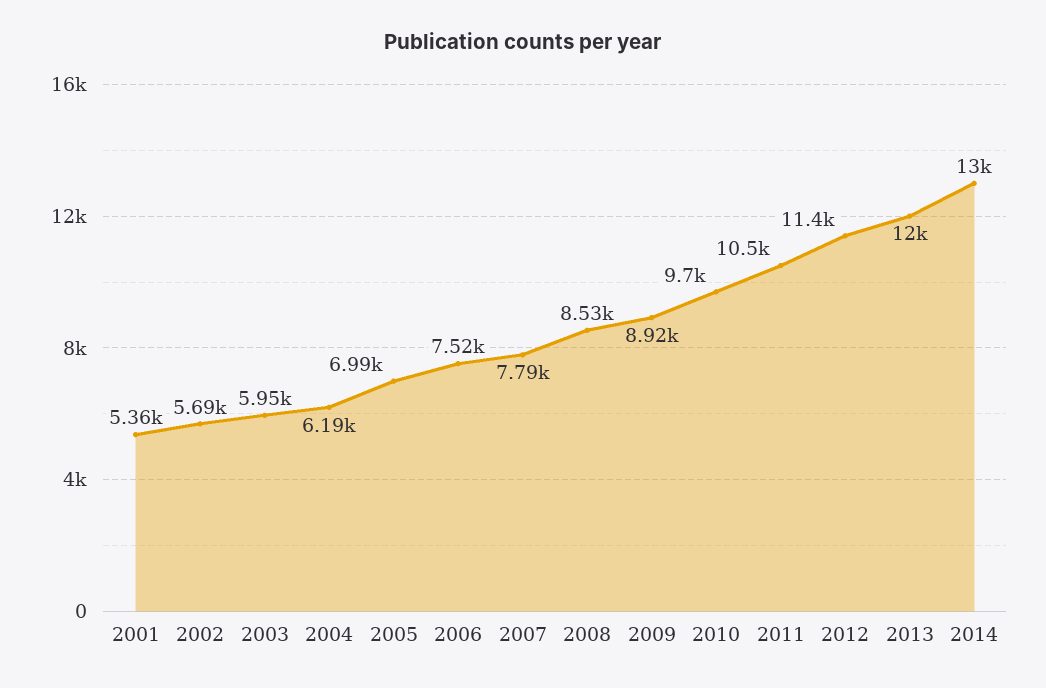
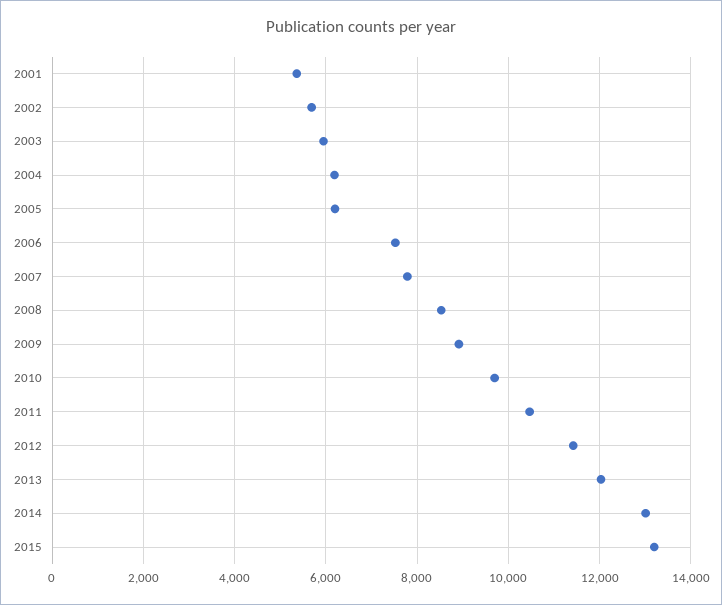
2005: 6990 -> 6200
2015: none -> 13200

